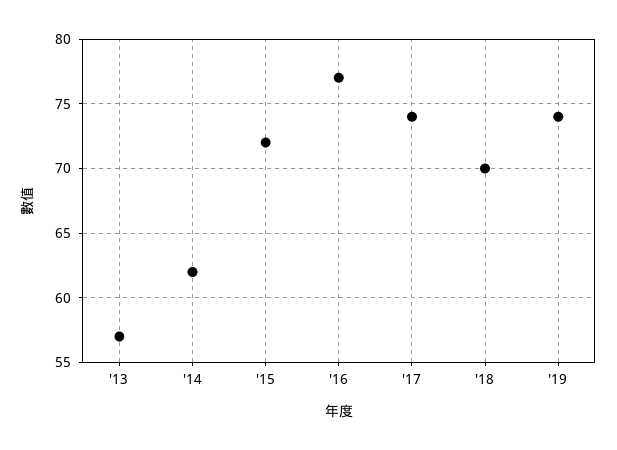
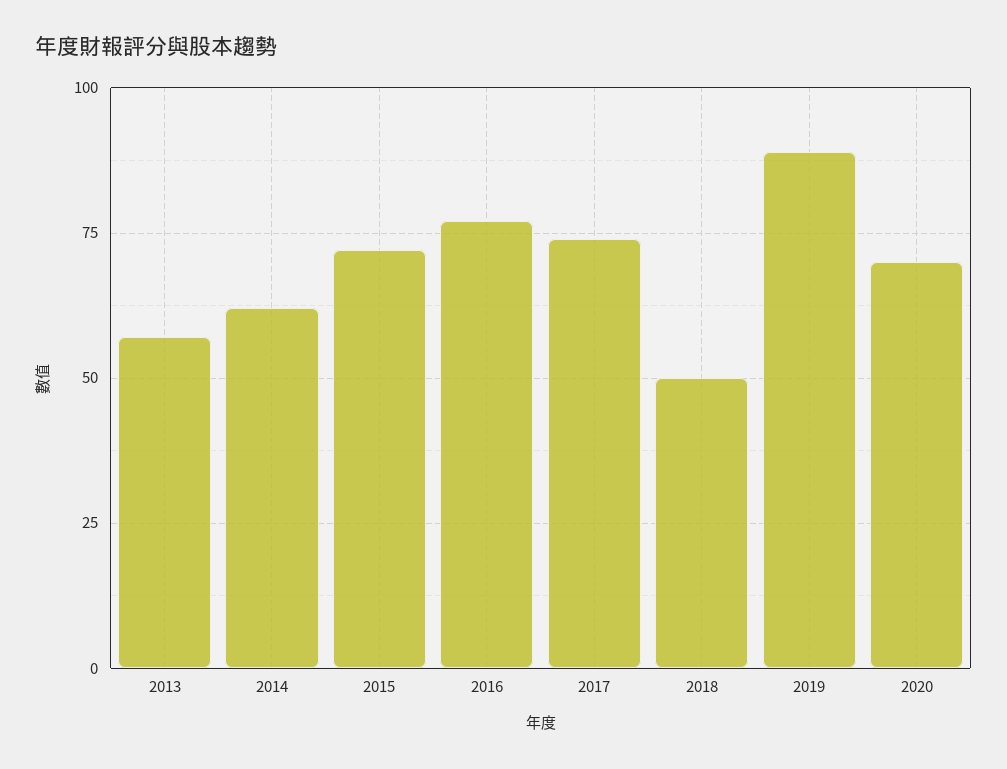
'18: 70 -> 50
'19: 74 -> 90
2020: none -> 70

